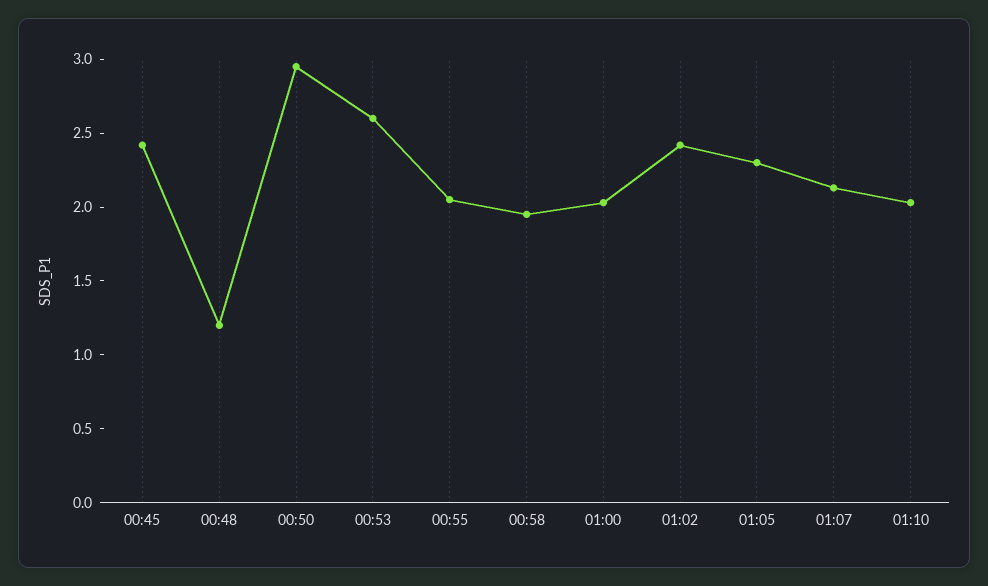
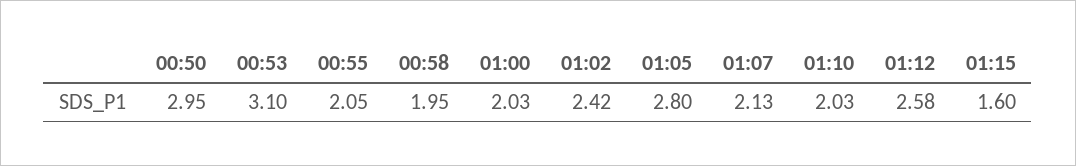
00:45: 2.4 -> none
00:48: 1.2 -> none
00:53: 2.6 -> 3.1
01:05: 2.3 -> 2.8
01:12: none -> 2.58
01:15: none -> 1.6

